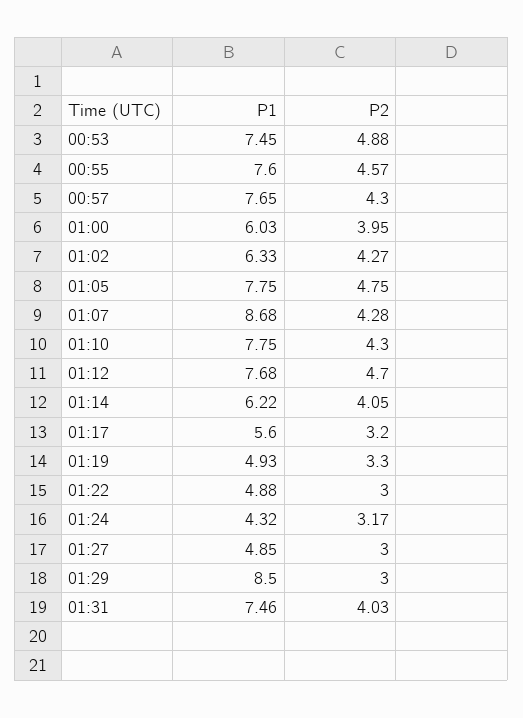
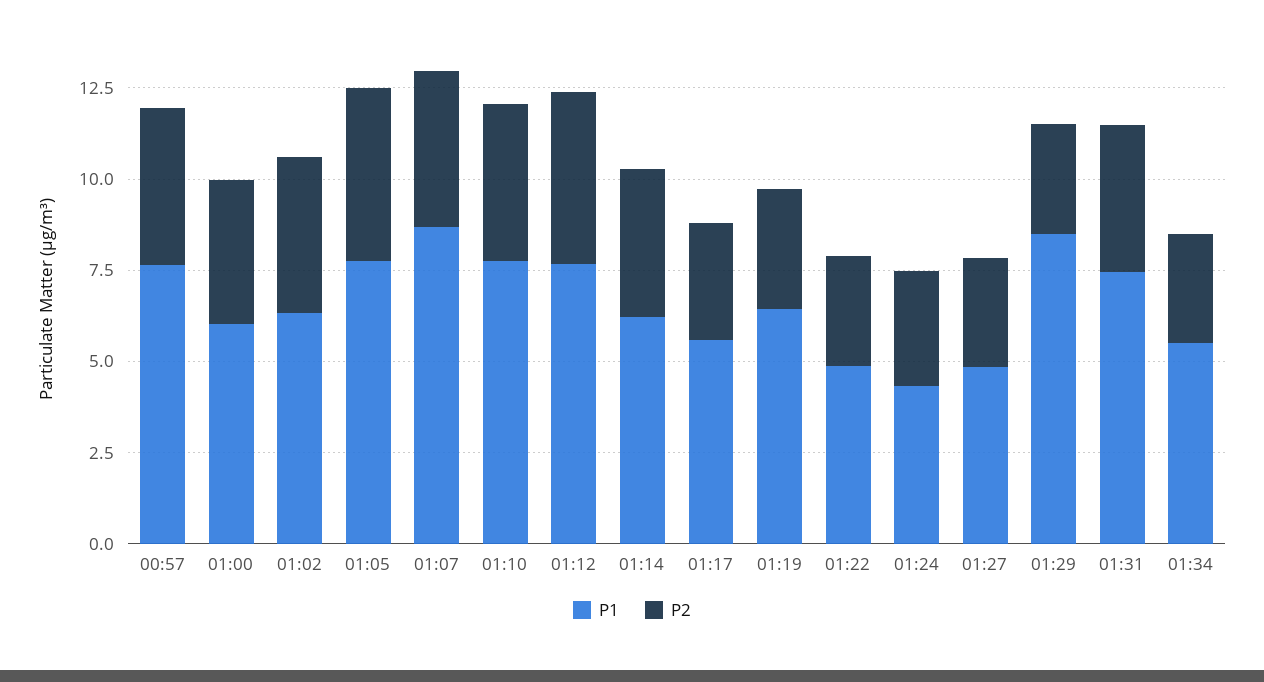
P1, 00:53: 7.45 -> none
P2, 00:53: 4.88 -> none
P1, 00:55: 7.6 -> none
P2, 00:55: 4.57 -> none
P1, 01:19: 4.93 -> 6.5
P1, 01:34: none -> 5.5
P2, 01:34: none -> 3

